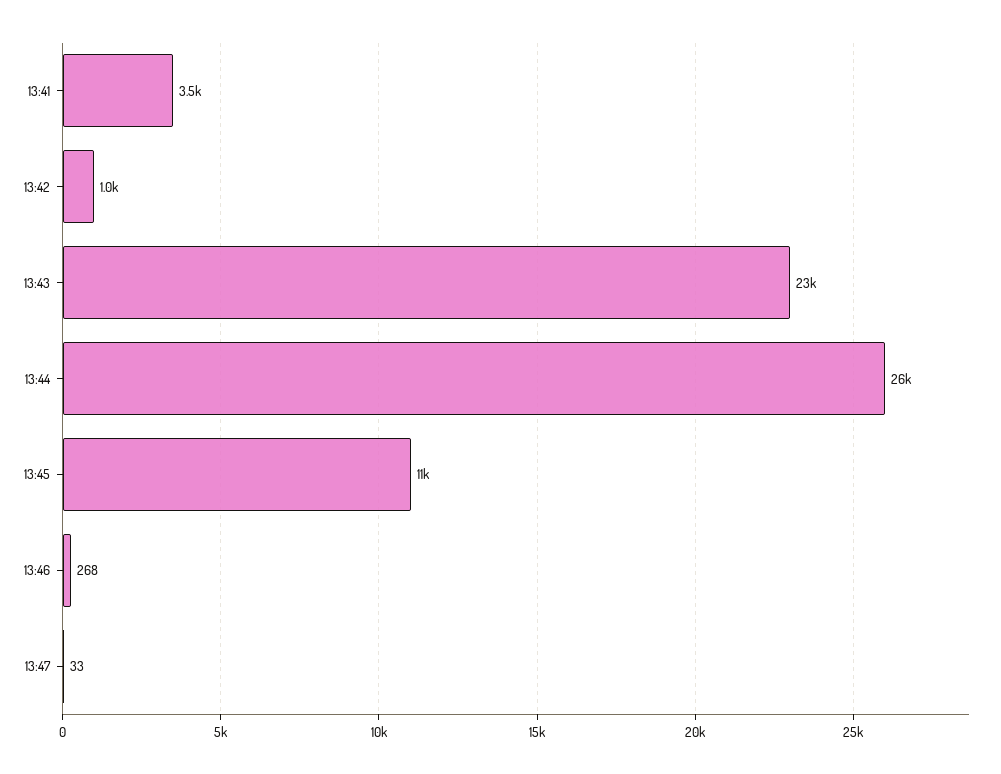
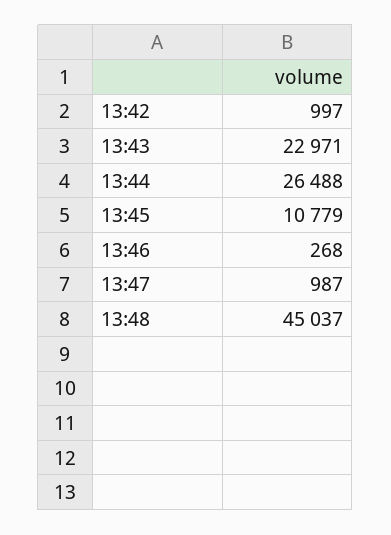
13:41: 3500 -> none
13:47: 33 -> 987
13:48: none -> 45037

